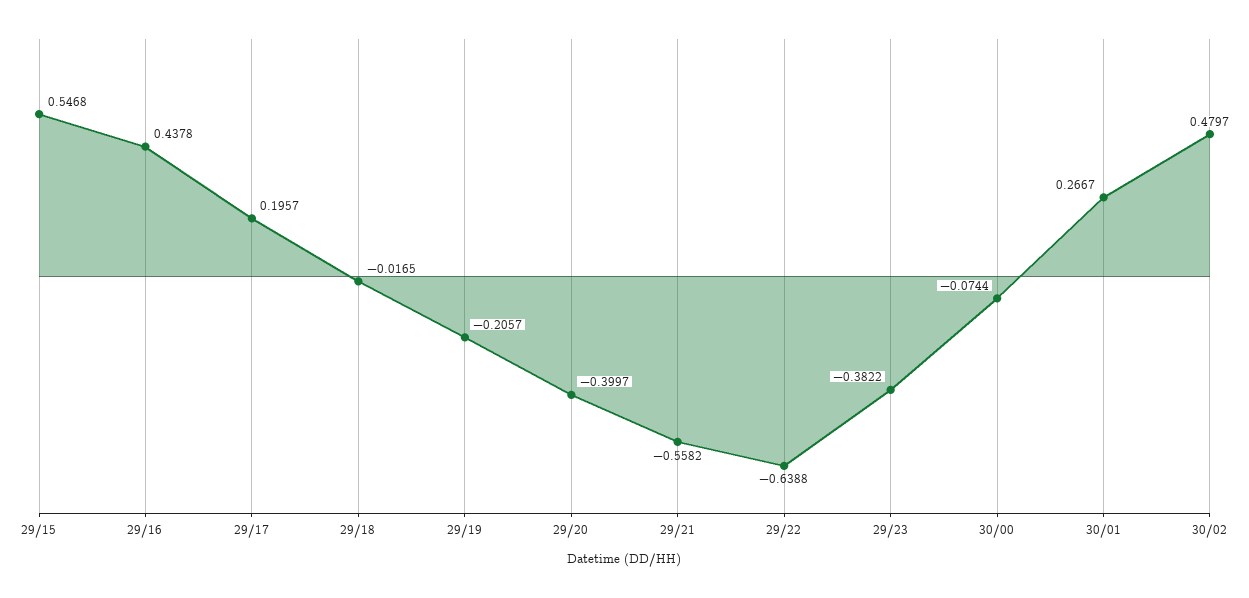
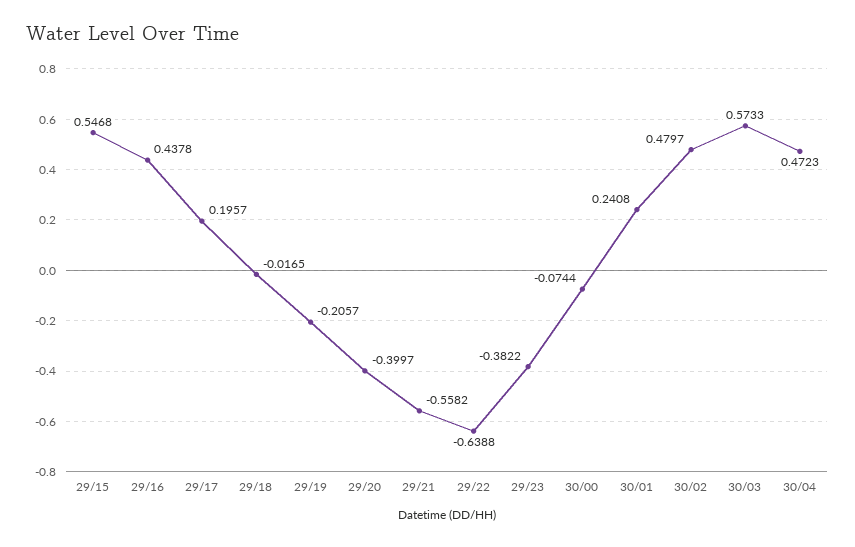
30/01: 0.2667 -> 0.2408
30/03: none -> 0.5733
30/04: none -> 0.4723

